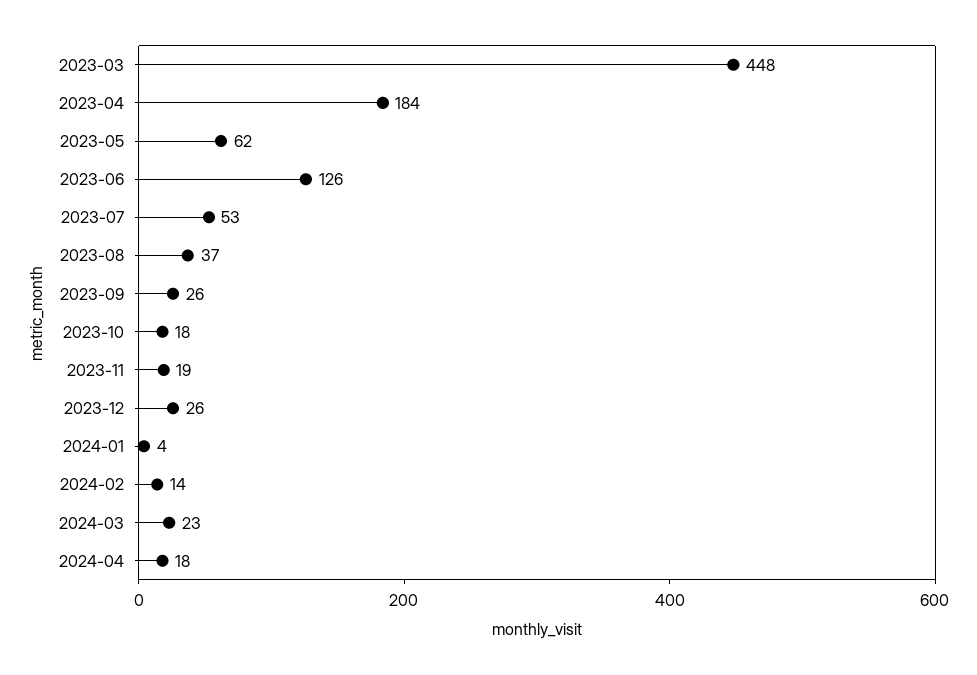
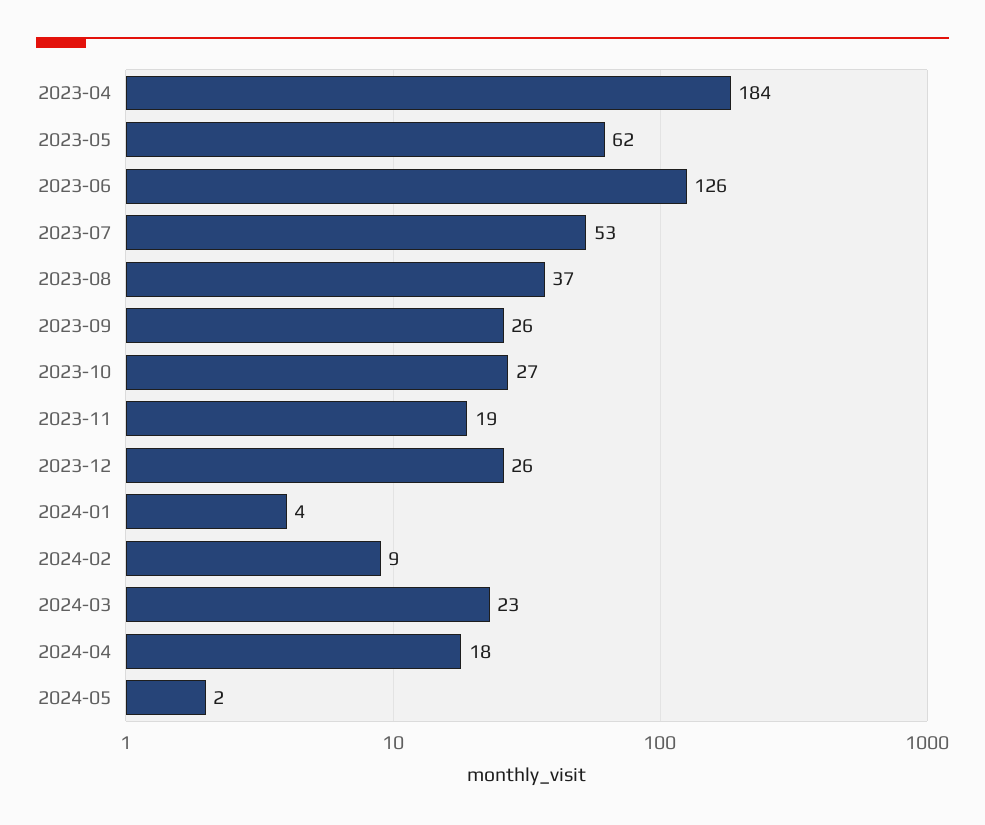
2023-03: 448 -> none
2023-10: 18 -> 27
2024-02: 14 -> 9
2024-05: none -> 2

